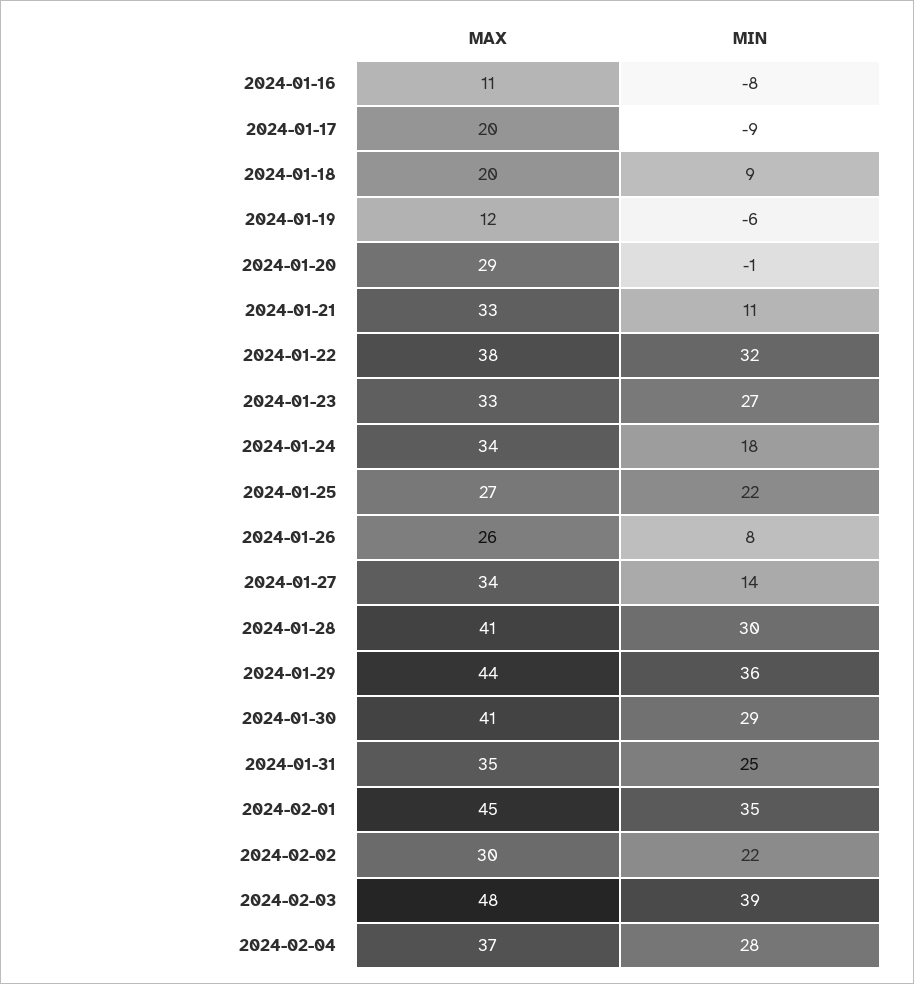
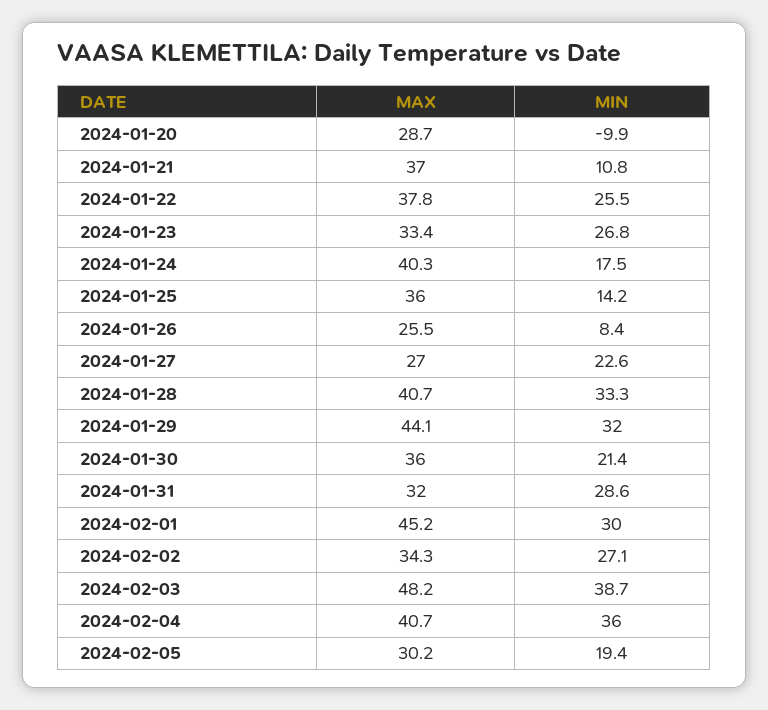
MAX, 2024-01-16: 11 -> none
MIN, 2024-01-16: -8 -> none
MAX, 2024-01-17: 20 -> none
MIN, 2024-01-17: -9 -> none
MAX, 2024-01-18: 20 -> none
MIN, 2024-01-18: 9 -> none
MAX, 2024-01-19: 12 -> none
MIN, 2024-01-19: -6 -> none
MIN, 2024-01-20: -1 -> -9.9
MAX, 2024-01-21: 33 -> 37
MIN, 2024-01-22: 32 -> 25.5
MAX, 2024-01-24: 34 -> 40.3
MAX, 2024-01-25: 27 -> 36
MIN, 2024-01-25: 22 -> 14.2
MAX, 2024-01-27: 34 -> 27
MIN, 2024-01-27: 14 -> 22.6
MIN, 2024-01-28: 30 -> 33.3
MIN, 2024-01-29: 36 -> 32
MAX, 2024-01-30: 41 -> 36
MIN, 2024-01-30: 29 -> 21.4
MAX, 2024-01-31: 35 -> 32
MIN, 2024-01-31: 25 -> 28.6
MIN, 2024-02-01: 35 -> 30
MAX, 2024-02-02: 30 -> 34.3
MIN, 2024-02-02: 22 -> 27.1
MAX, 2024-02-04: 37 -> 40.7
MIN, 2024-02-04: 28 -> 36
MAX, 2024-02-05: none -> 30.2
MIN, 2024-02-05: none -> 19.4

